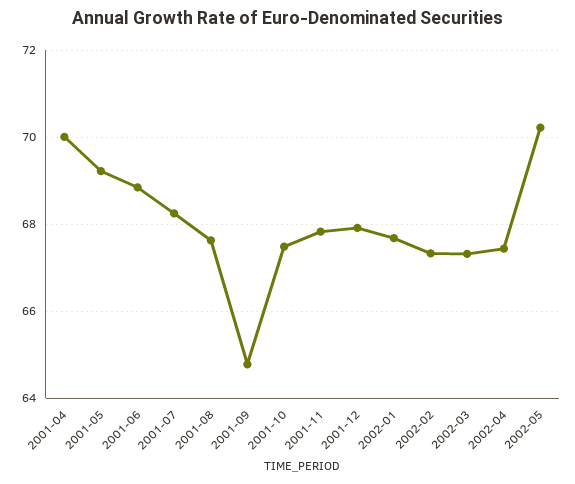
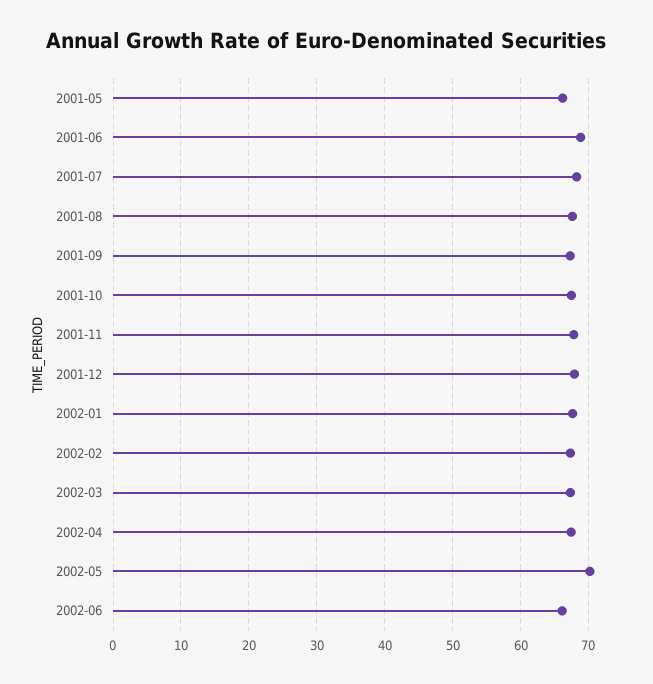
2001-04: 70 -> none
2001-05: 69.2 -> 66
2001-09: 64.8 -> 67
2002-06: none -> 66

